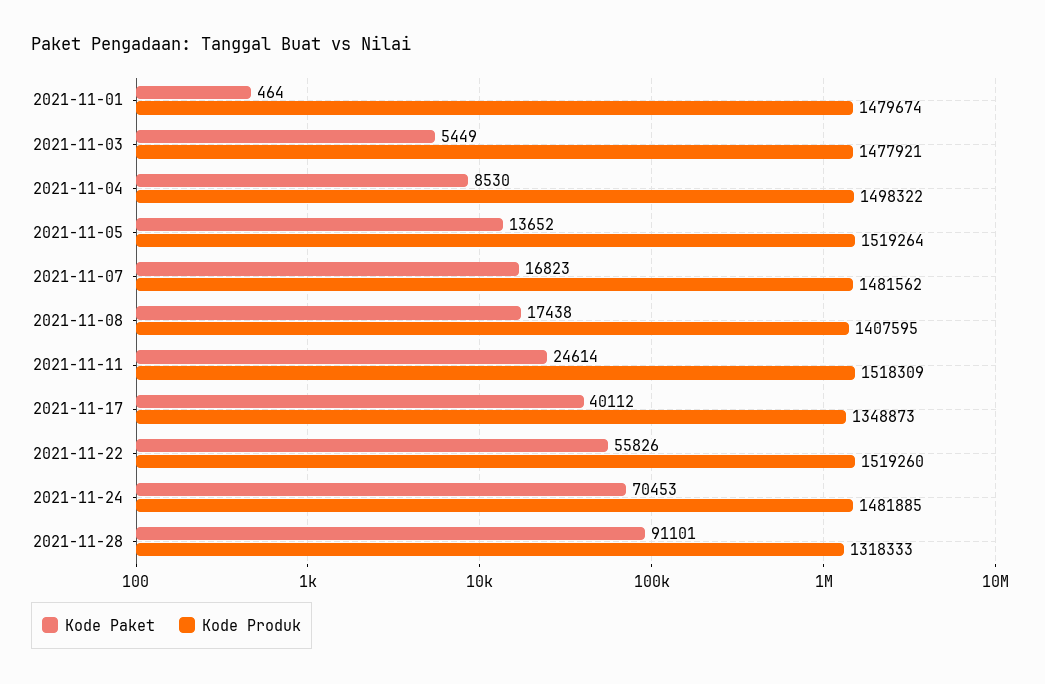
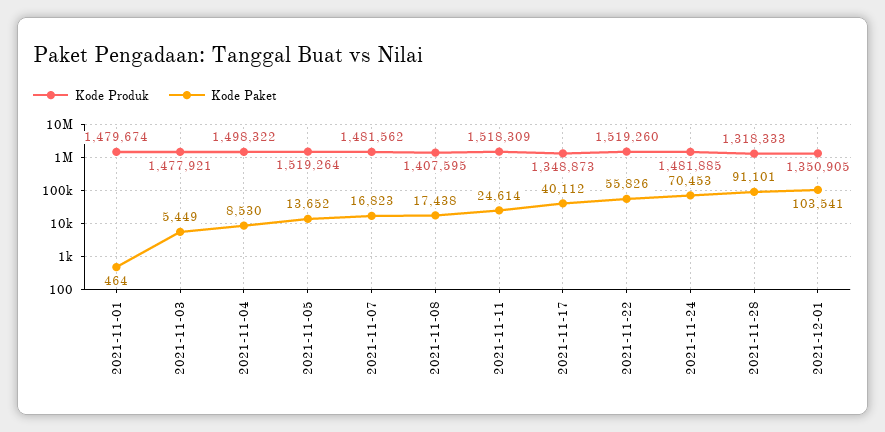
Kode Produk, 2021-12-01: none -> 1350905
Kode Paket, 2021-12-01: none -> 103541

